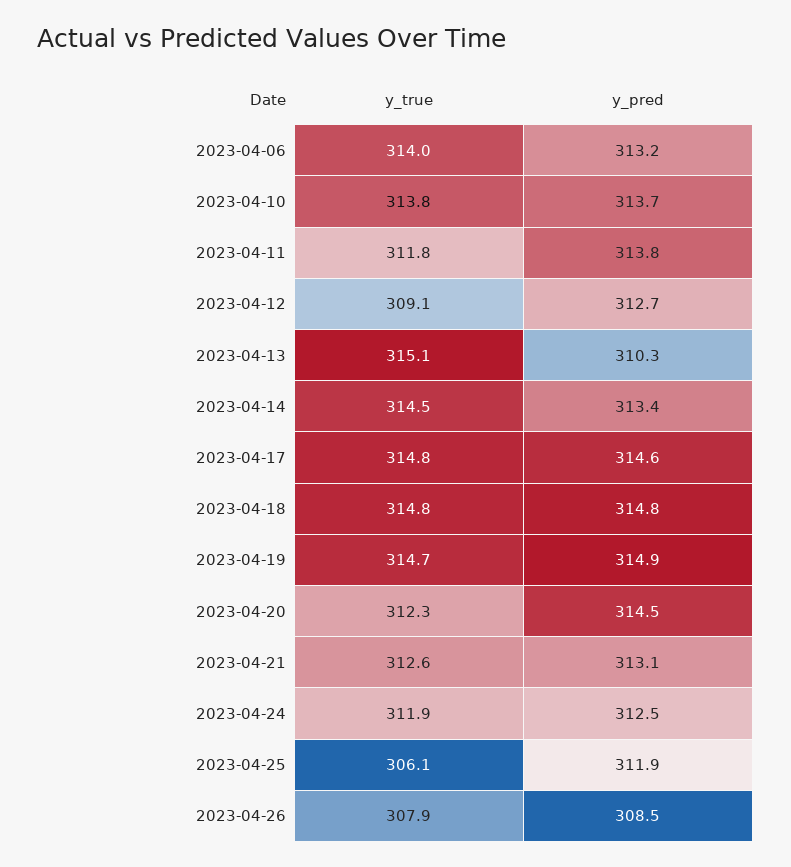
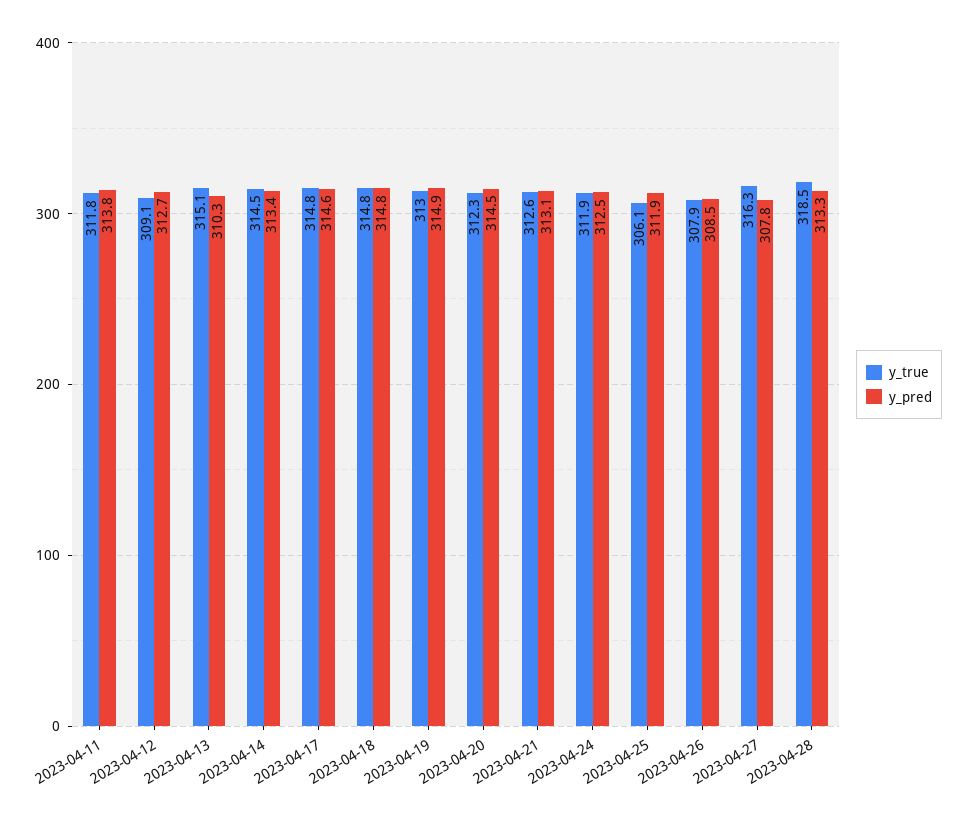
y_true, 2023-04-06: 314 -> none
y_pred, 2023-04-06: 313.2 -> none
y_true, 2023-04-10: 313.8 -> none
y_pred, 2023-04-10: 313.7 -> none
y_true, 2023-04-19: 314.7 -> 313
y_true, 2023-04-27: none -> 316.3
y_pred, 2023-04-27: none -> 307.8
y_true, 2023-04-28: none -> 318.5
y_pred, 2023-04-28: none -> 313.3

